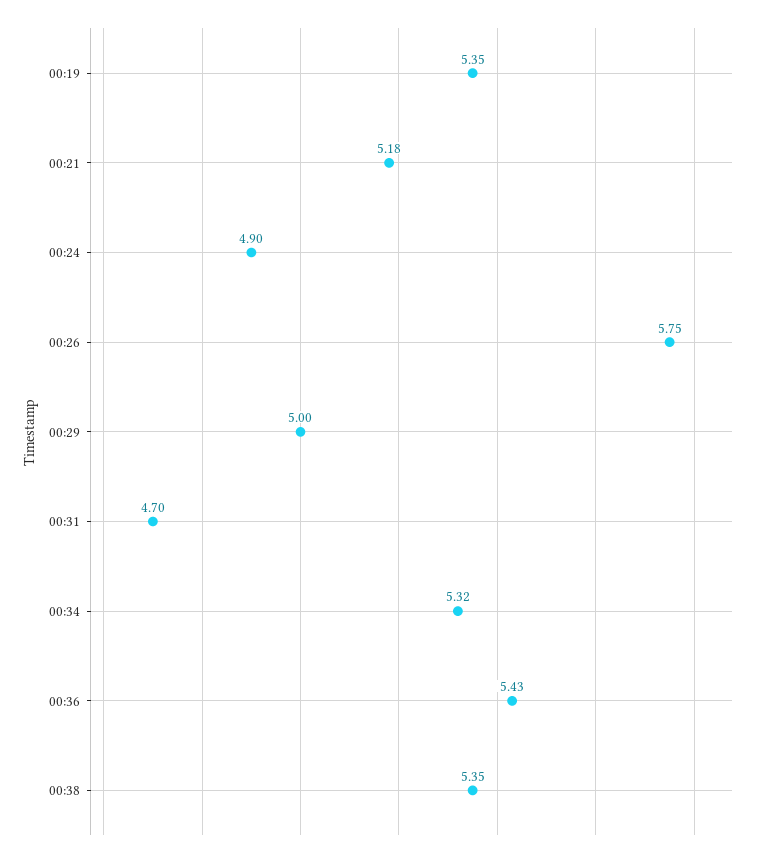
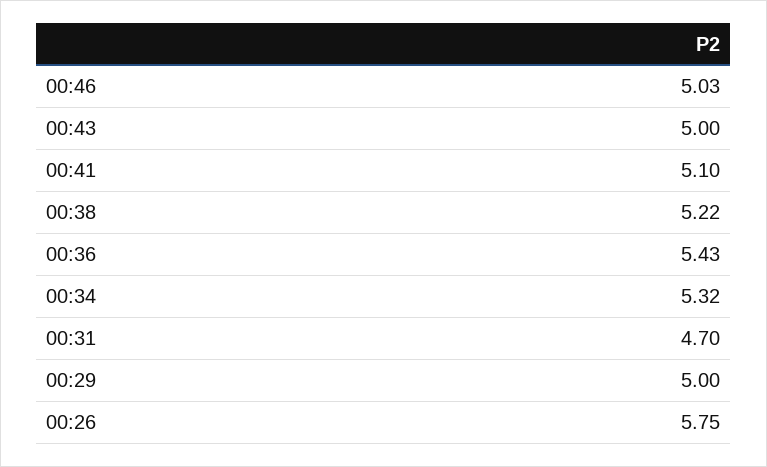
00:19: 5.35 -> none
00:21: 5.18 -> none
00:24: 4.9 -> none
00:38: 5.35 -> 5.22
00:46: none -> 5.03
00:43: none -> 5
00:41: none -> 5.1

